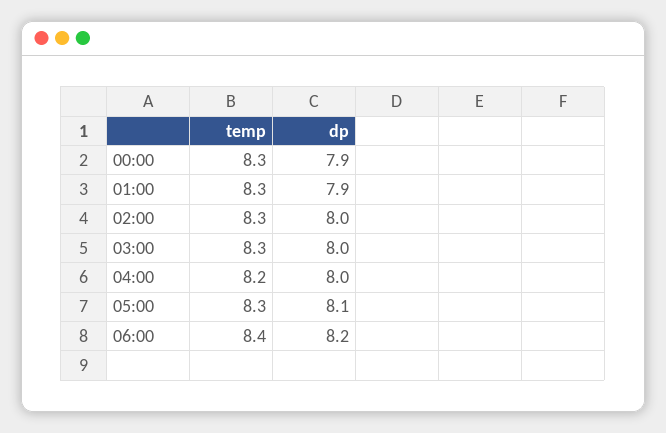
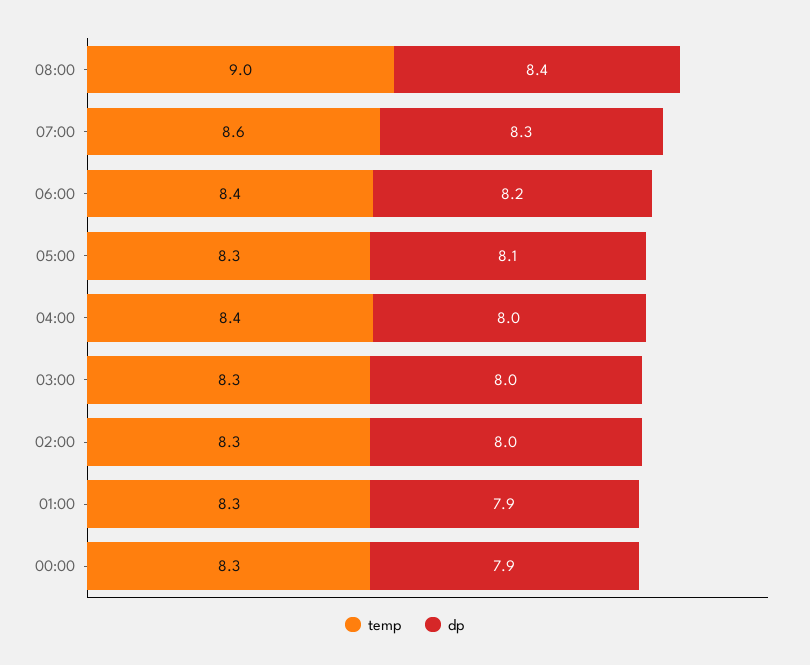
temp, 04:00: 8.2 -> 8.4
temp, 08:00: none -> 9
dp, 08:00: none -> 8.4
temp, 07:00: none -> 8.6
dp, 07:00: none -> 8.3

